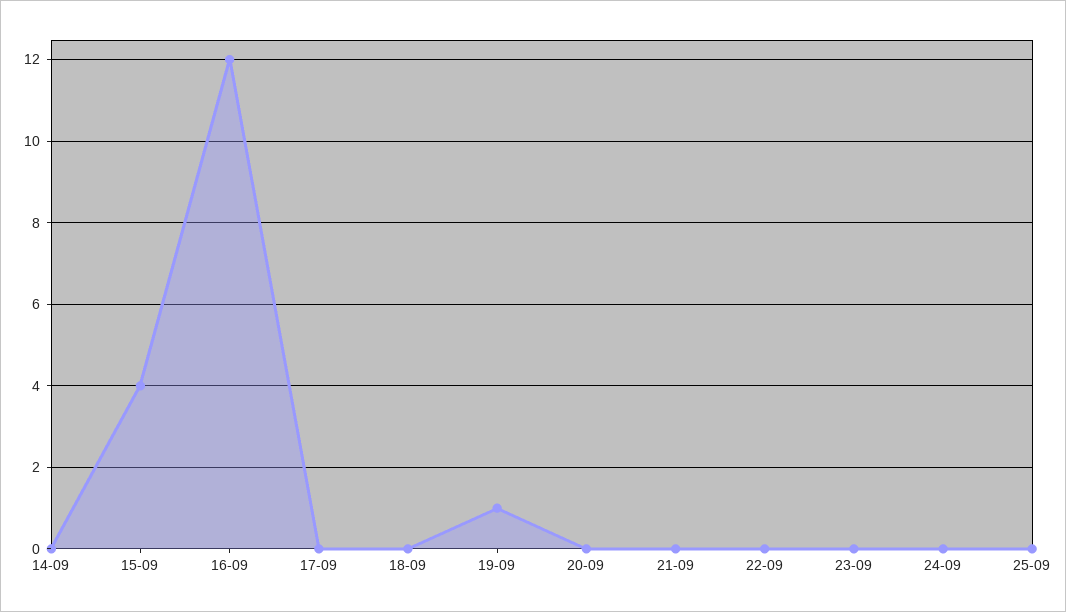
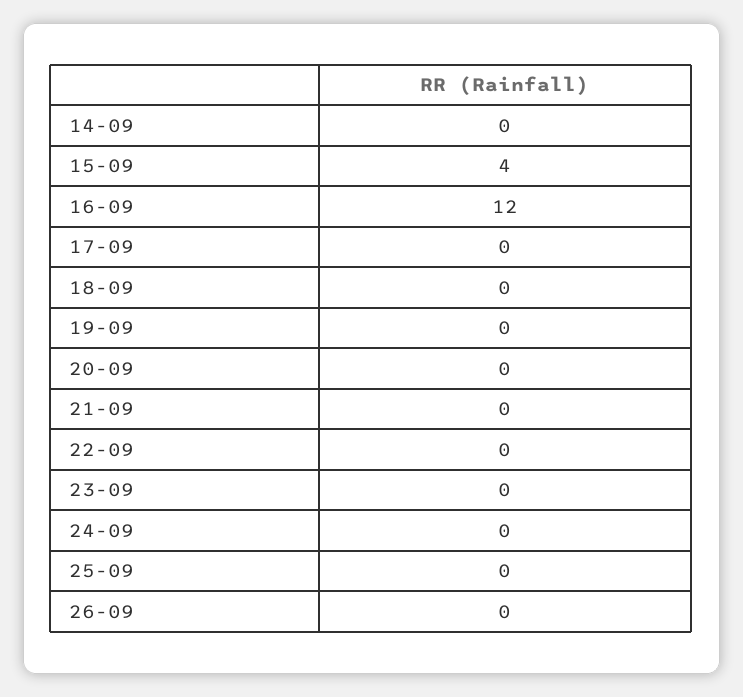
19-09: 1 -> 0
26-09: none -> 0

